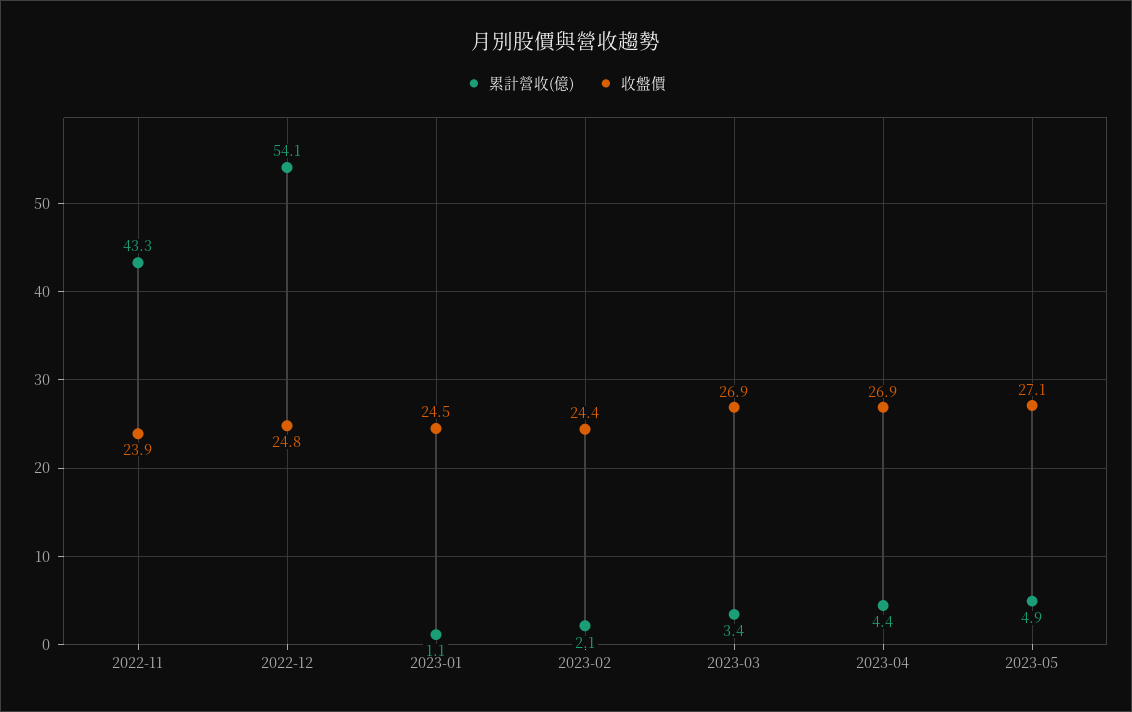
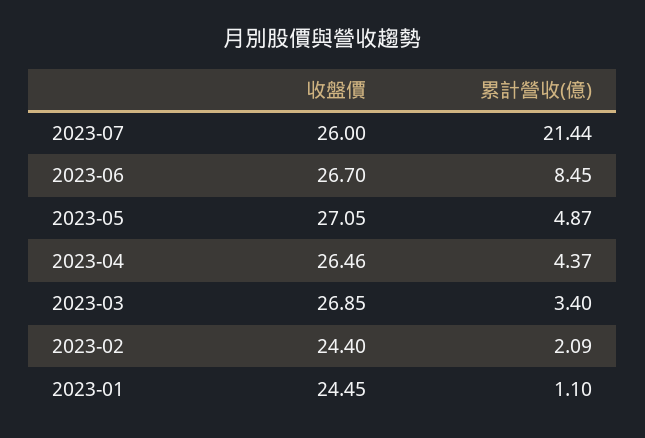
累計營收(億), 2022-11: 43.3 -> none
收盤價, 2022-11: 23.9 -> none
累計營收(億), 2022-12: 54.1 -> none
收盤價, 2022-12: 24.8 -> none
收盤價, 2023-04: 26.9 -> 26.46
收盤價, 2023-07: none -> 26
累計營收(億), 2023-07: none -> 21.44
收盤價, 2023-06: none -> 26.7
累計營收(億), 2023-06: none -> 8.45

